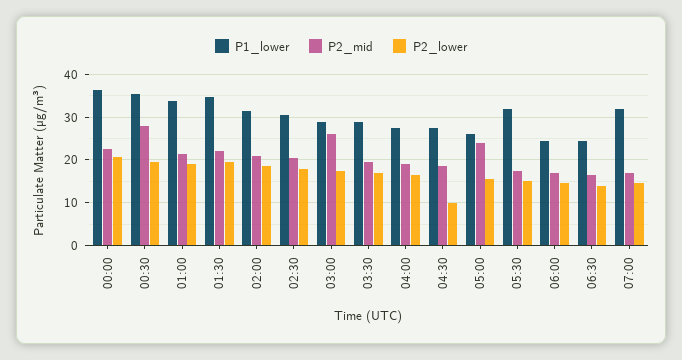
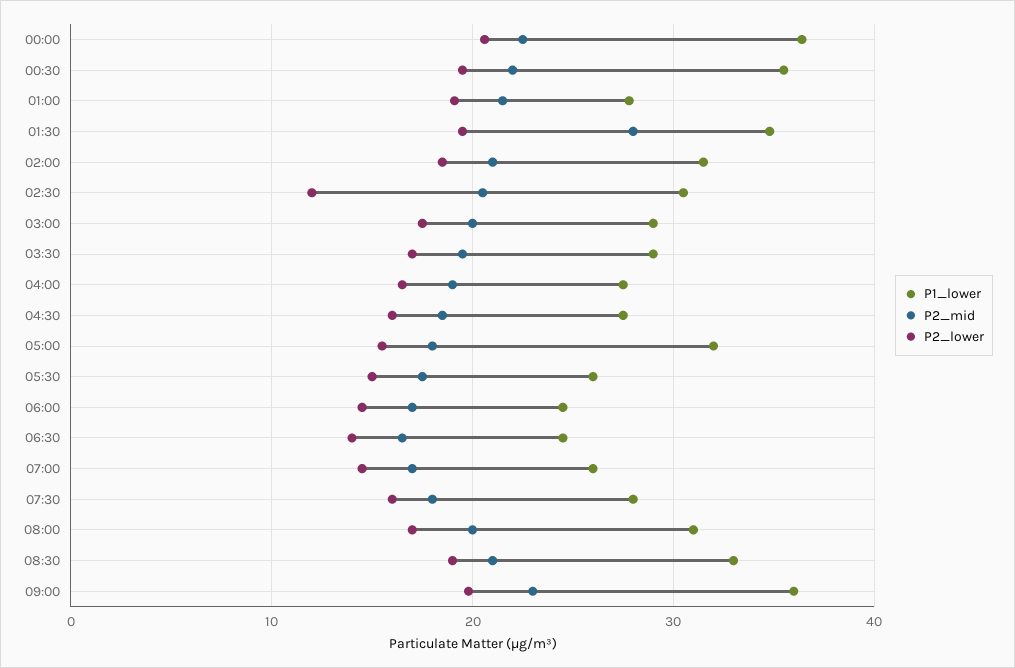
P2_mid, 00:30: 28 -> 22
P1_lower, 01:00: 34 -> 28
P2_mid, 01:30: 22 -> 28
P2_lower, 02:30: 18 -> 12
P2_mid, 03:00: 26 -> 20
P2_lower, 04:30: 10 -> 16
P1_lower, 05:00: 26 -> 32
P2_mid, 05:00: 24 -> 18
P1_lower, 05:30: 32 -> 26
P1_lower, 07:00: 32 -> 26
P1_lower, 07:30: none -> 28
P2_mid, 07:30: none -> 18
P2_lower, 07:30: none -> 16
P1_lower, 08:00: none -> 31
P2_mid, 08:00: none -> 20
P2_lower, 08:00: none -> 17
P1_lower, 08:30: none -> 33
P2_mid, 08:30: none -> 21
P2_lower, 08:30: none -> 19
P1_lower, 09:00: none -> 36
P2_mid, 09:00: none -> 23
P2_lower, 09:00: none -> 20

